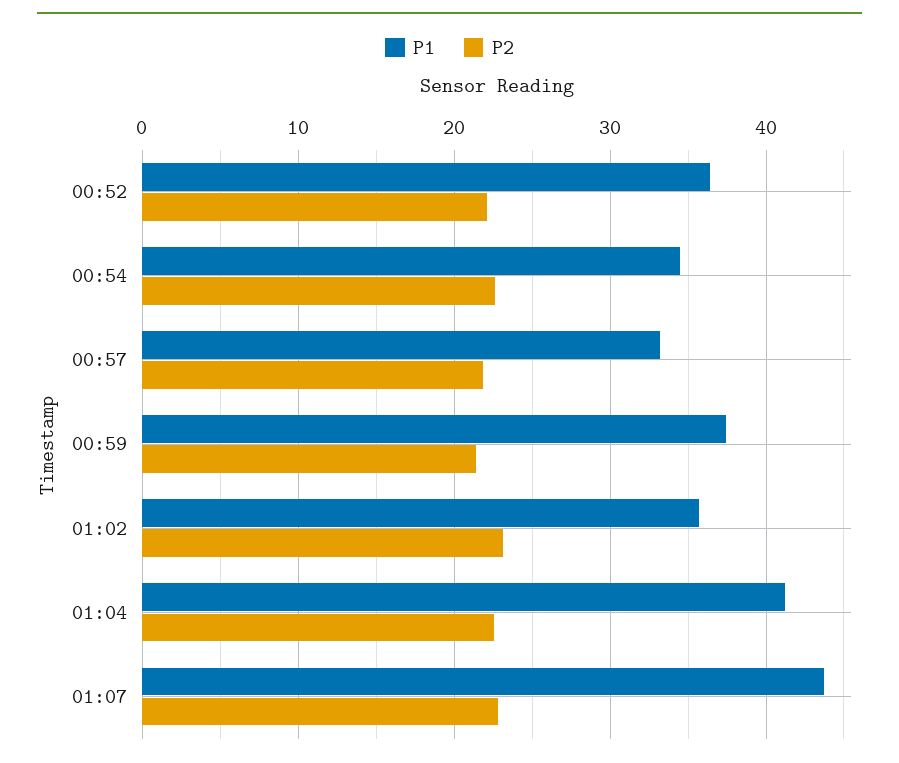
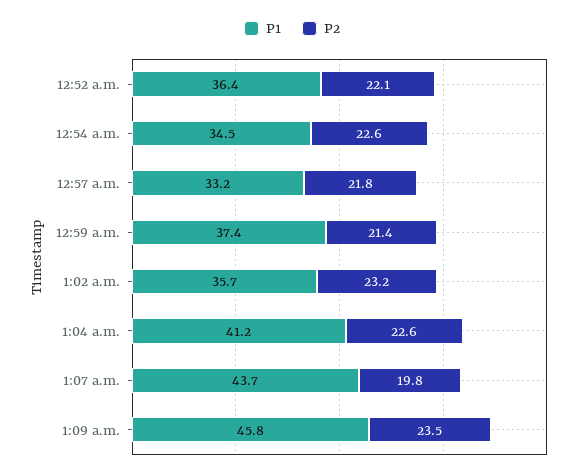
P2, 01:07: 23 -> 19.8
P1, 1:09 a.m.: none -> 45.8
P2, 1:09 a.m.: none -> 23.5

